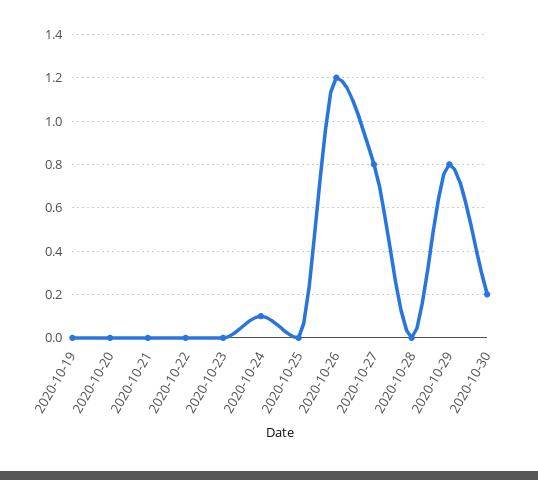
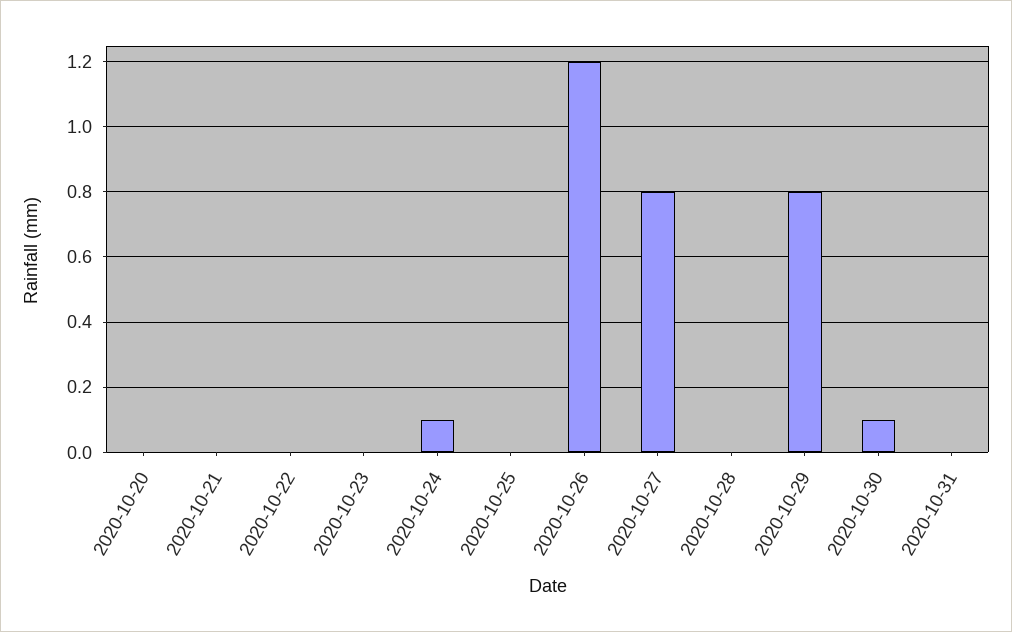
2020-10-19: 0 -> none
2020-10-30: 0.2 -> 0.1
2020-10-31: none -> 0

